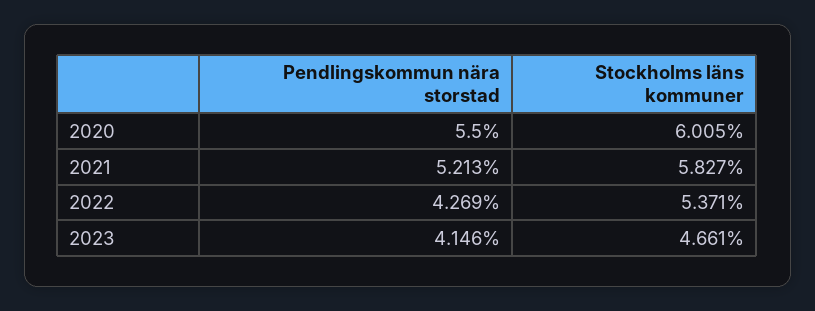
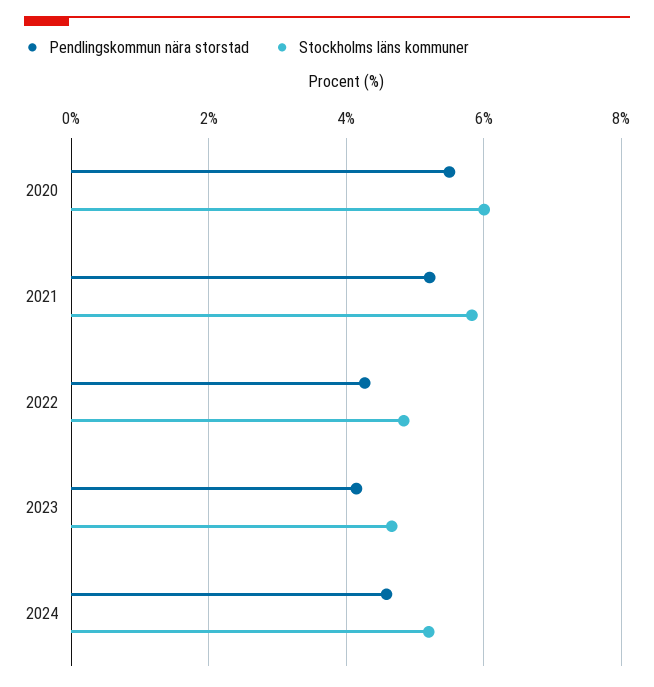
Stockholms läns kommuner, 2022: 5.371 -> 4.8
Pendlingskommun nära storstad, 2024: none -> 4.6
Stockholms läns kommuner, 2024: none -> 5.2

